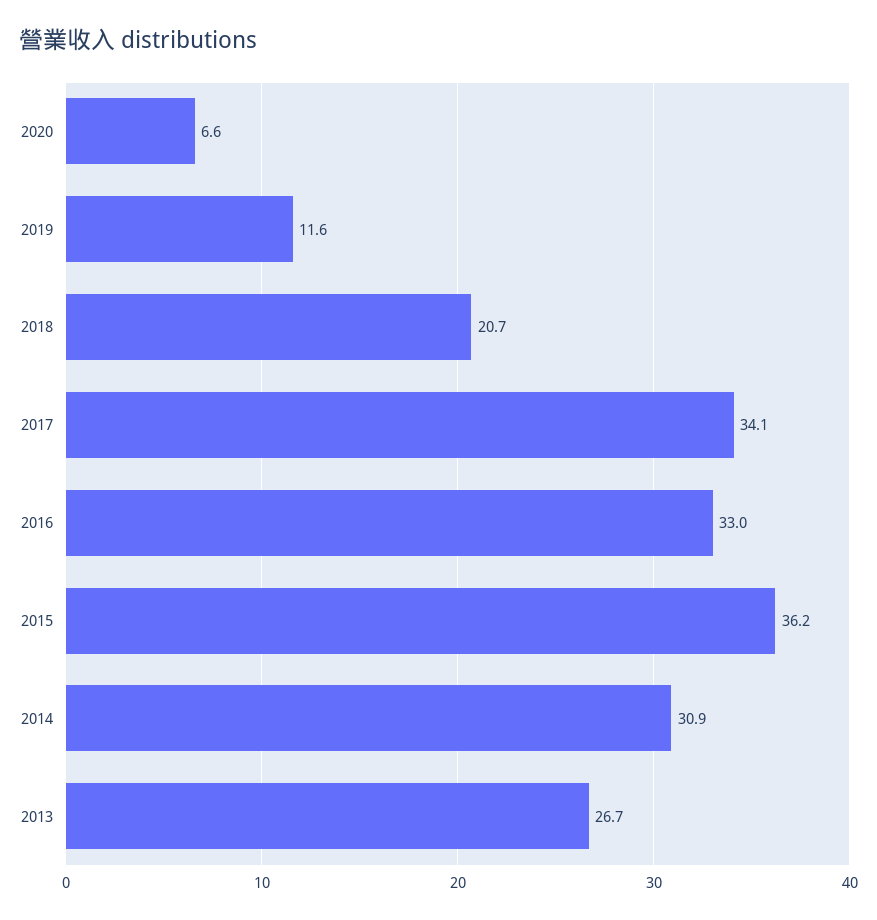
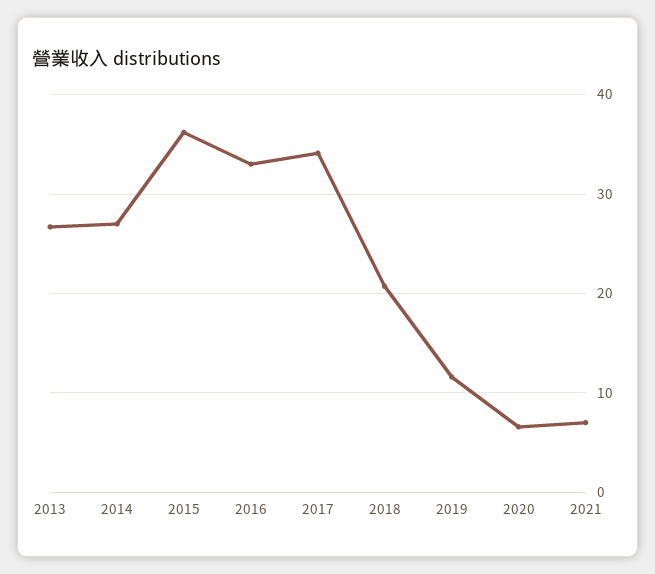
2014: 30.9 -> 27
2021: none -> 7

